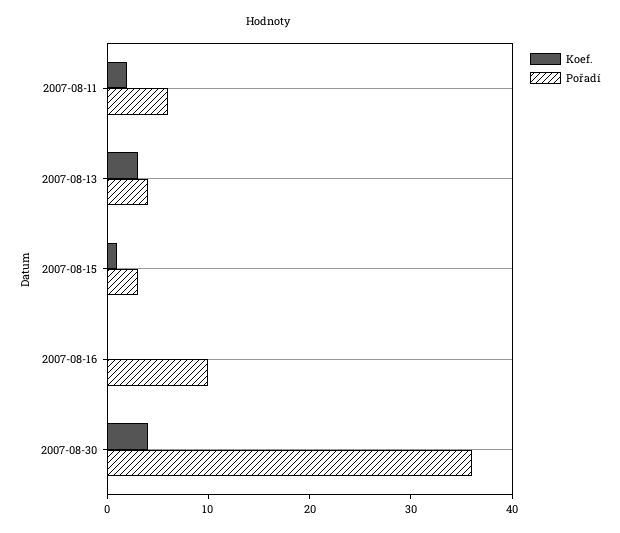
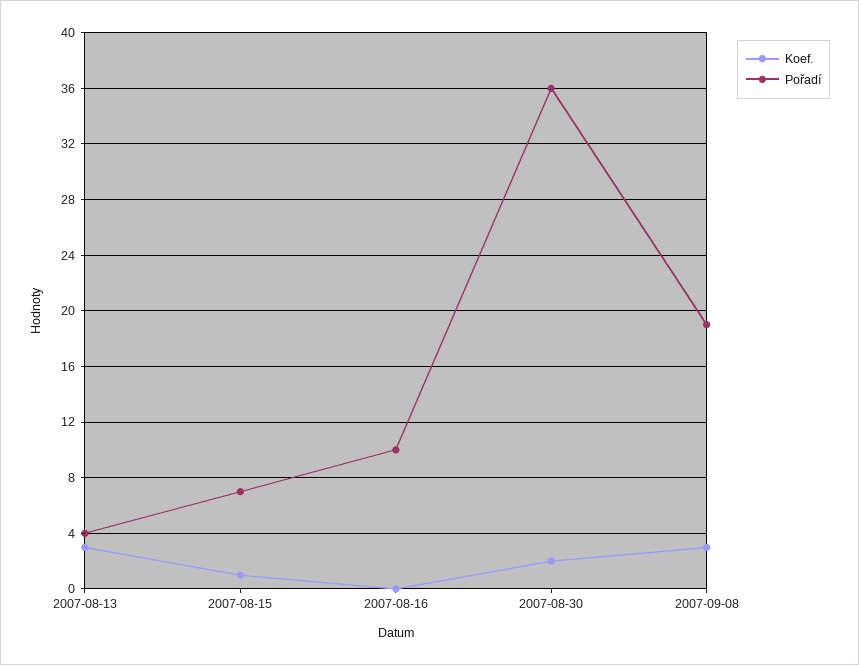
Koef., 2007-08-11: 2 -> none
Pořadí, 2007-08-11: 6 -> none
Pořadí, 2007-08-15: 3 -> 7
Koef., 2007-08-30: 4 -> 2
Koef., 2007-09-08: none -> 3
Pořadí, 2007-09-08: none -> 19

